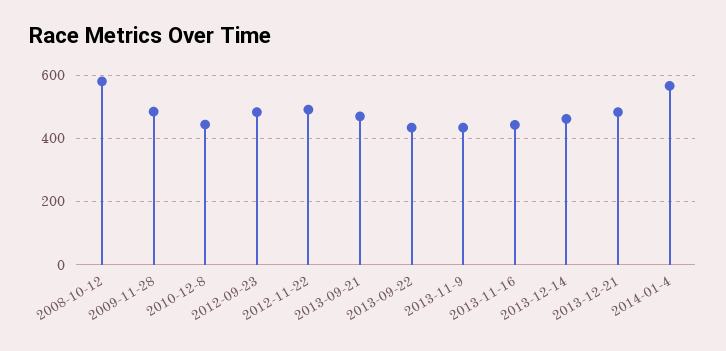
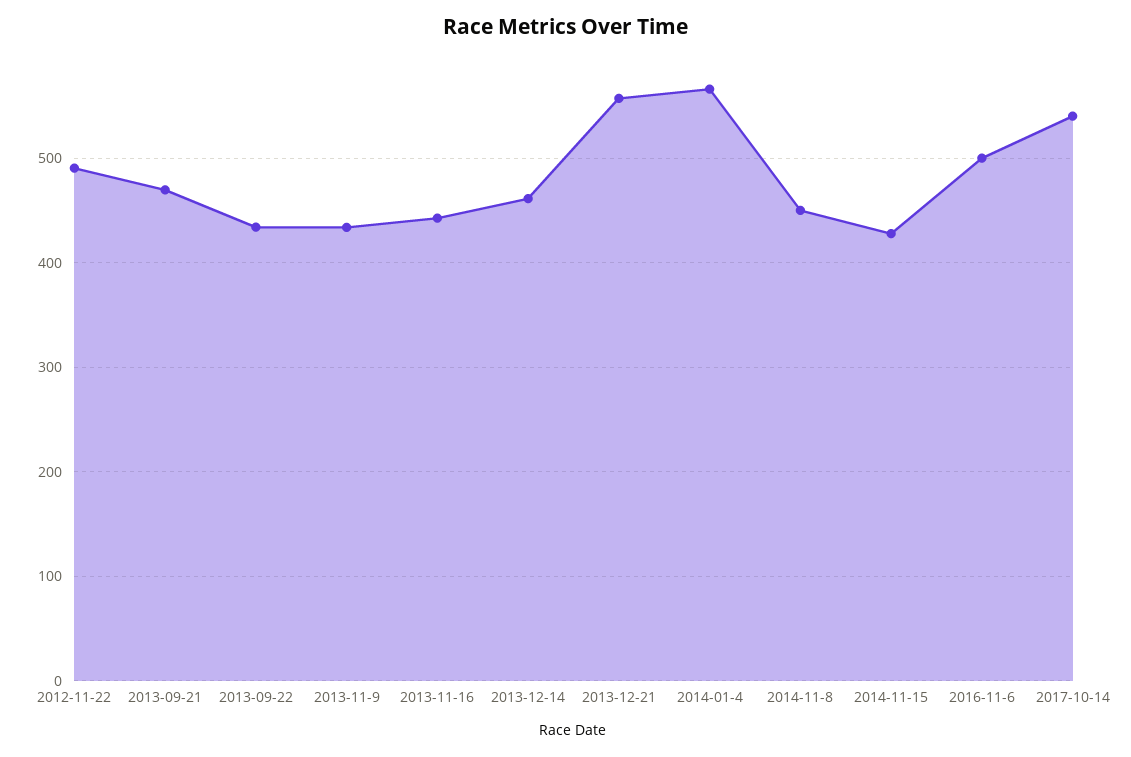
2008-10-12: 580 -> none
2009-11-28: 480 -> none
2010-12-8: 440 -> none
2012-09-23: 480 -> none
2013-12-21: 480 -> 560
2014-11-8: none -> 450
2014-11-15: none -> 430
2016-11-6: none -> 500
2017-10-14: none -> 540

